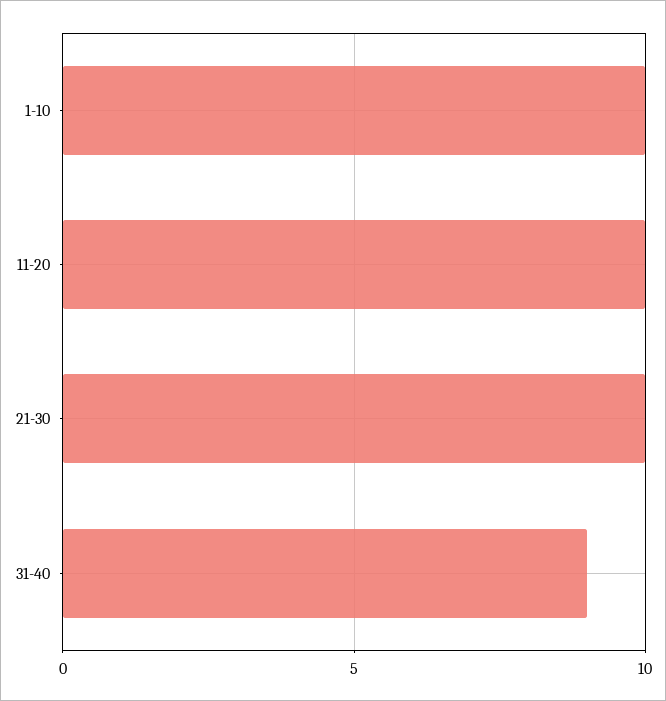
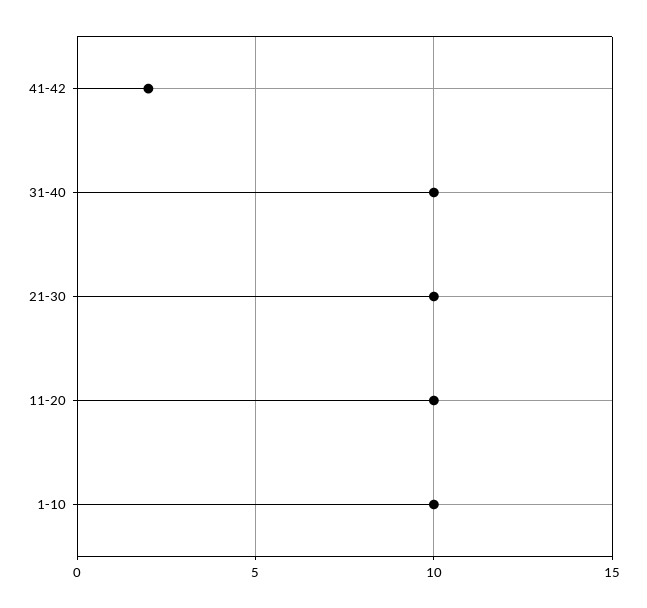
31-40: 9 -> 10
41-42: none -> 2

